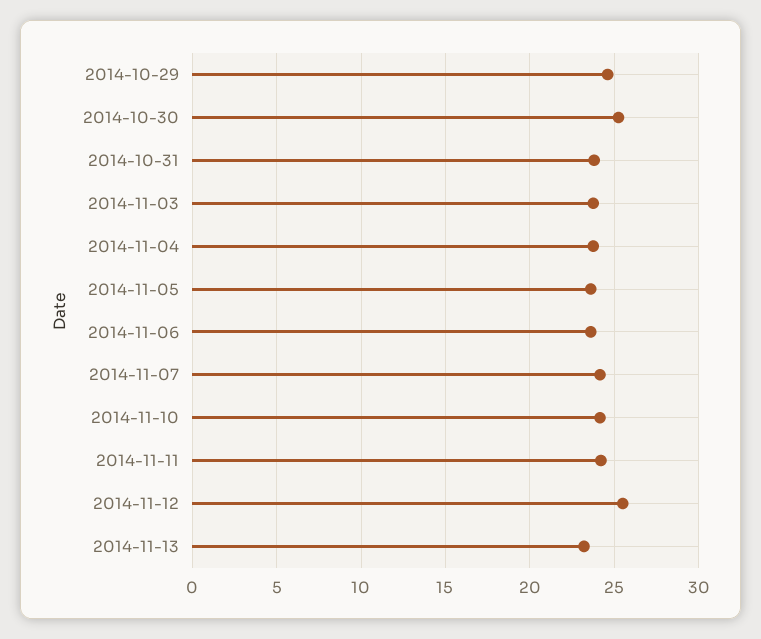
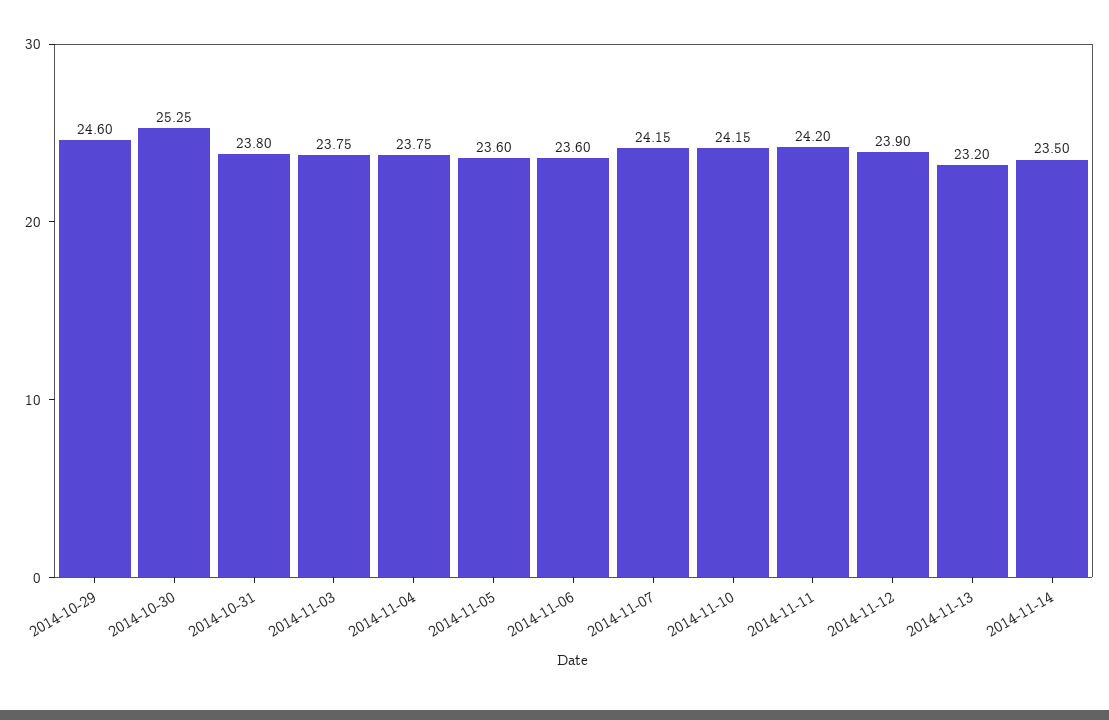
2014-11-12: 25.5 -> 23.9
2014-11-14: none -> 23.5

